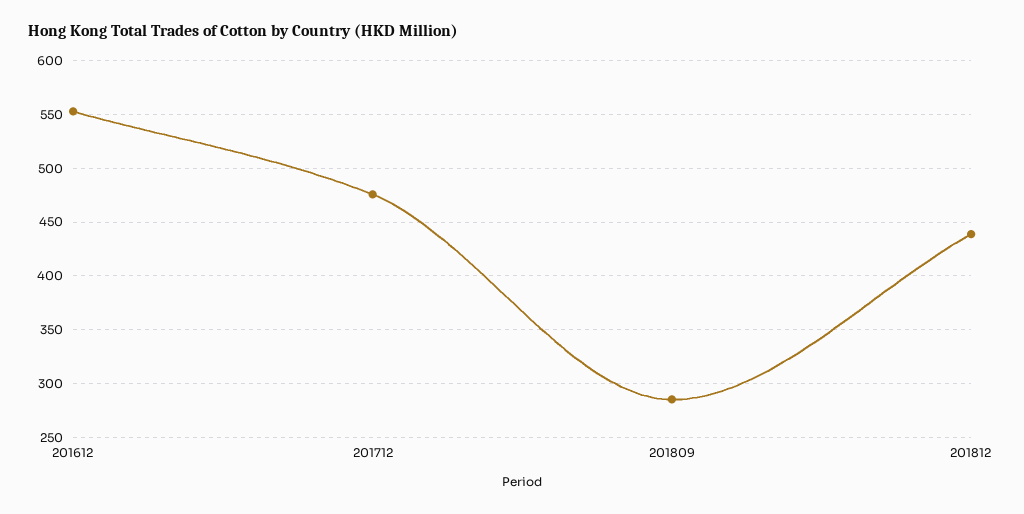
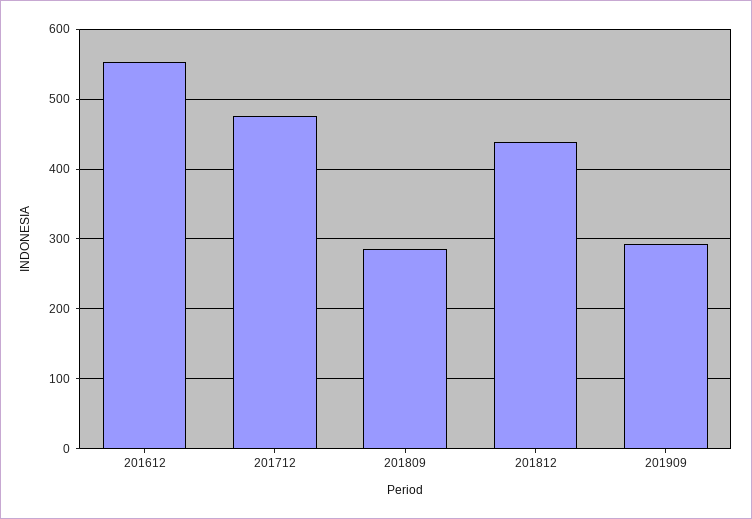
201909: none -> 290

